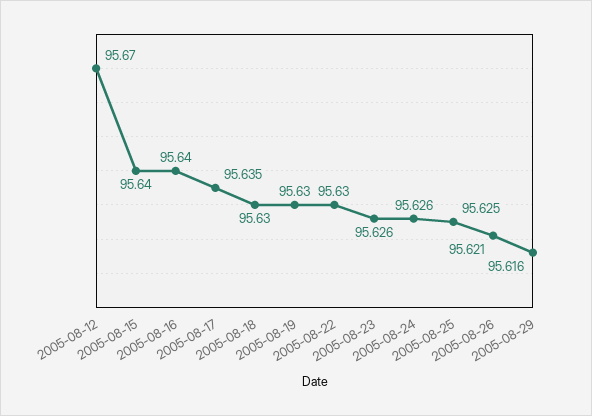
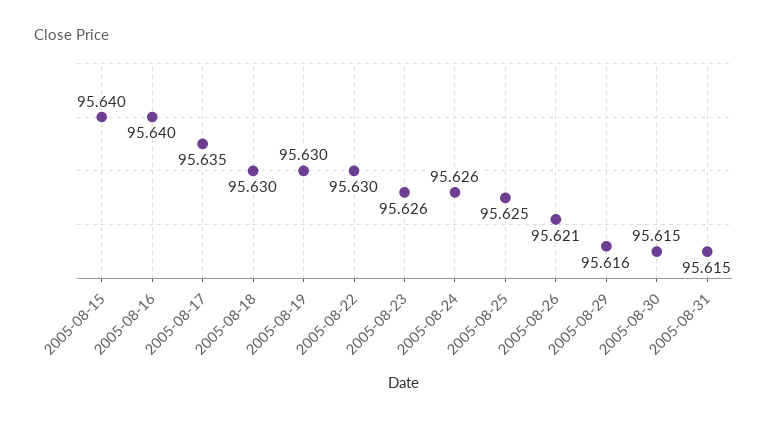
2005-08-12: 95.67 -> none
2005-08-30: none -> 95.615
2005-08-31: none -> 95.615

